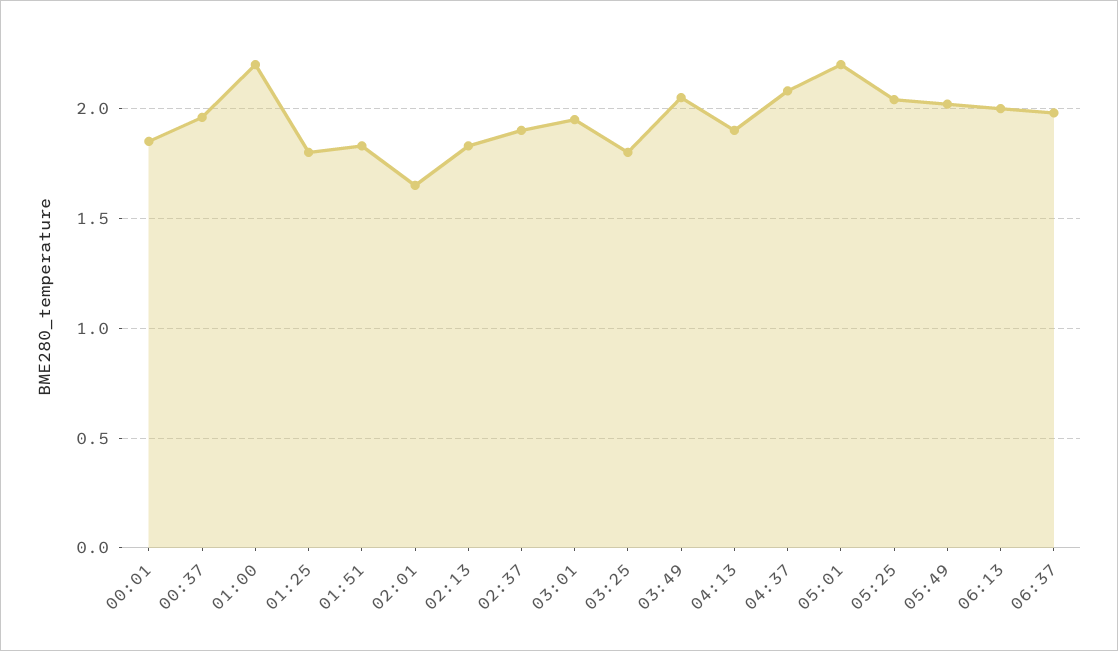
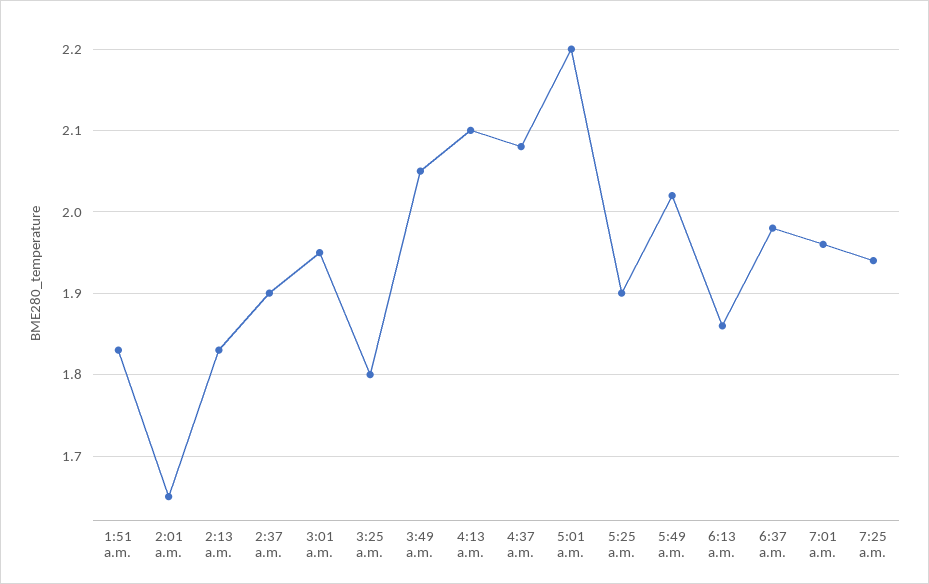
00:01: 1.85 -> none
00:37: 1.95 -> none
01:00: 2.2 -> none
01:25: 1.8 -> none
04:13: 1.9 -> 2.1
05:25: 2.05 -> 1.9
06:13: 2 -> 1.86
7:01 a.m.: none -> 1.96
7:25 a.m.: none -> 1.94

